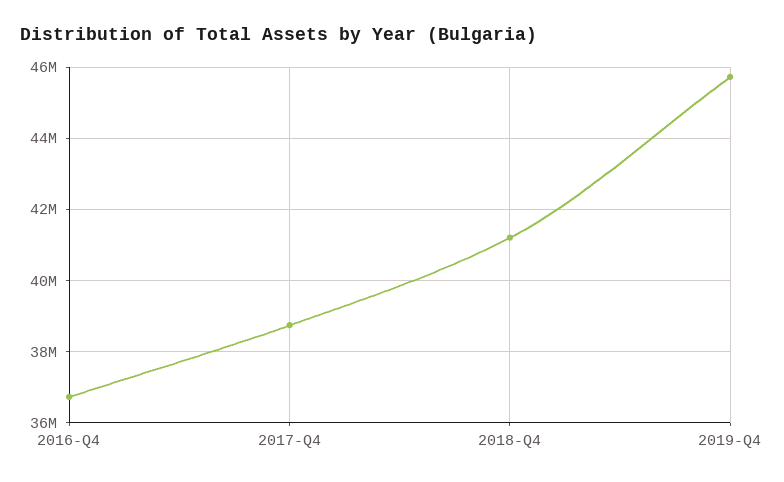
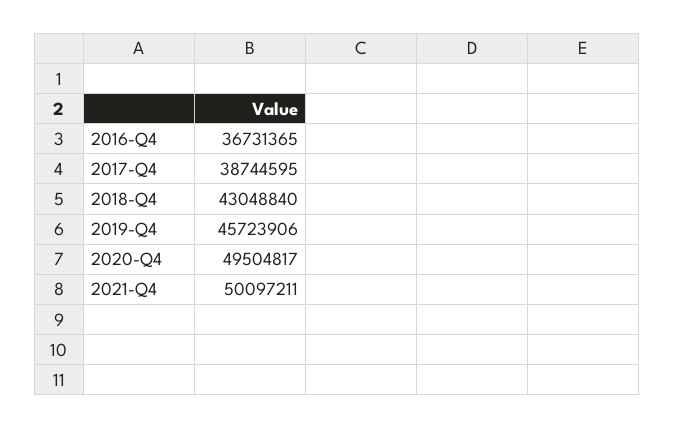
2018-Q4: 41200000 -> 43048840
2020-Q4: none -> 49504817
2021-Q4: none -> 50097211

